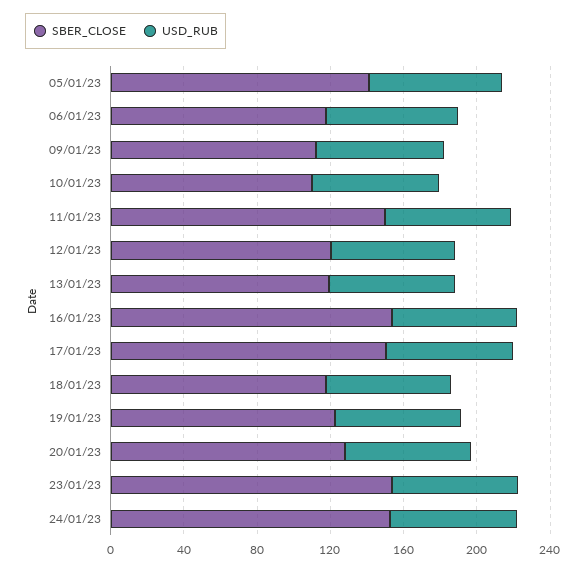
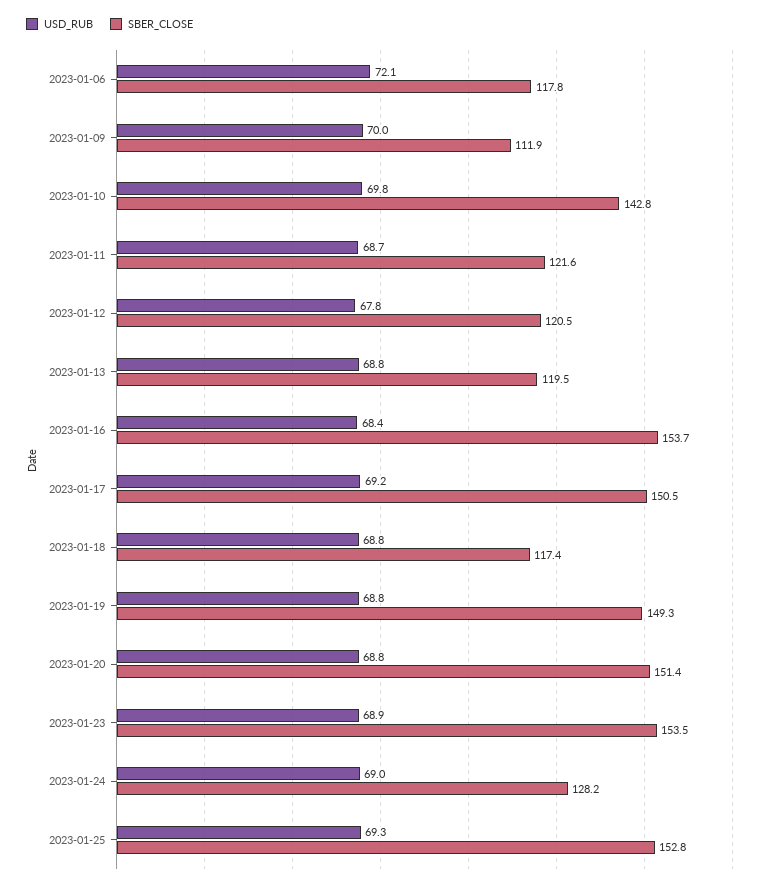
SBER_CLOSE, 05/01/23: 140 -> none
USD_RUB, 05/01/23: 70 -> none
SBER_CLOSE, 10/01/23: 110 -> 142.8
SBER_CLOSE, 11/01/23: 150 -> 121.6
SBER_CLOSE, 19/01/23: 120 -> 149.3
SBER_CLOSE, 20/01/23: 130 -> 151.4
SBER_CLOSE, 24/01/23: 150 -> 128.2
USD_RUB, 2023-01-25: none -> 69.3
SBER_CLOSE, 2023-01-25: none -> 152.8

